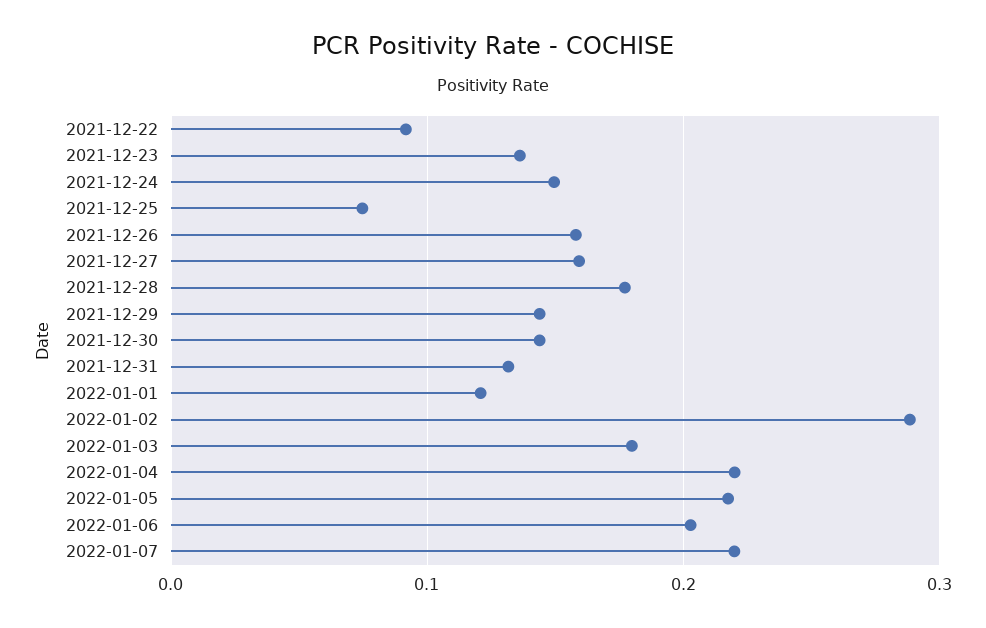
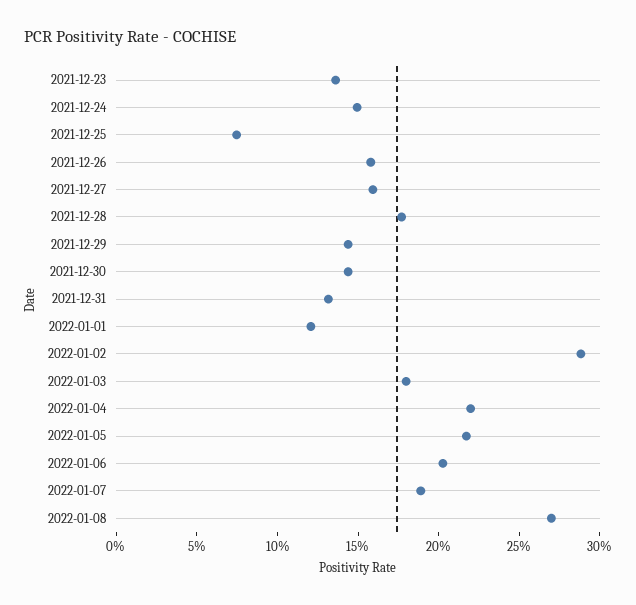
2021-12-22: 0.09 -> none
2022-01-07: 0.22 -> 0.19
2022-01-08: none -> 0.27

